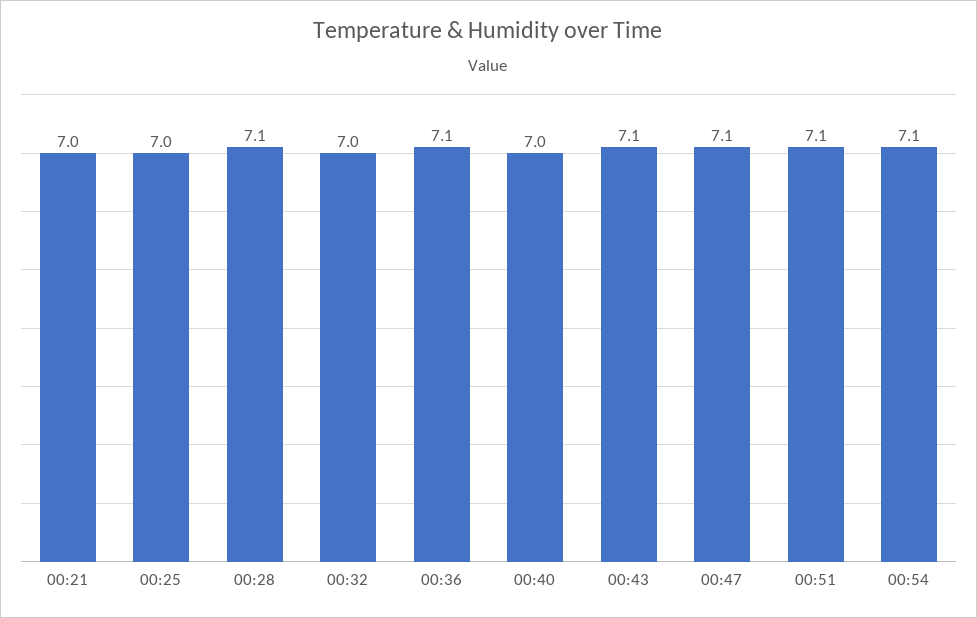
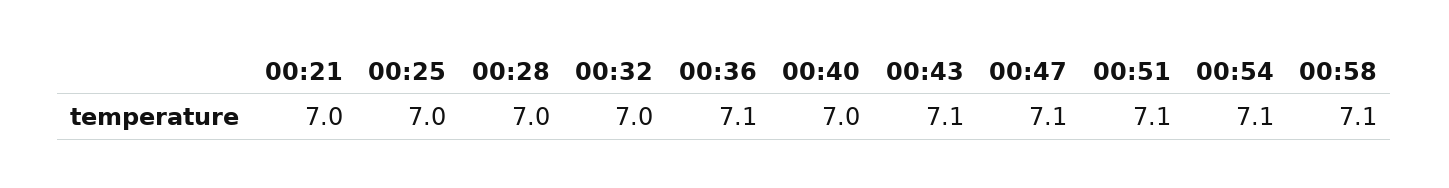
00:28: 7.1 -> 7
00:58: none -> 7.1

